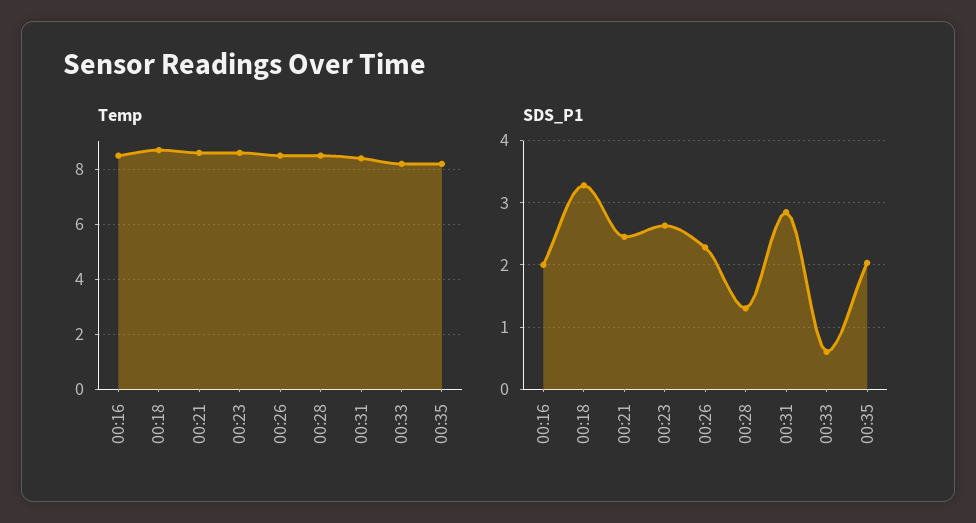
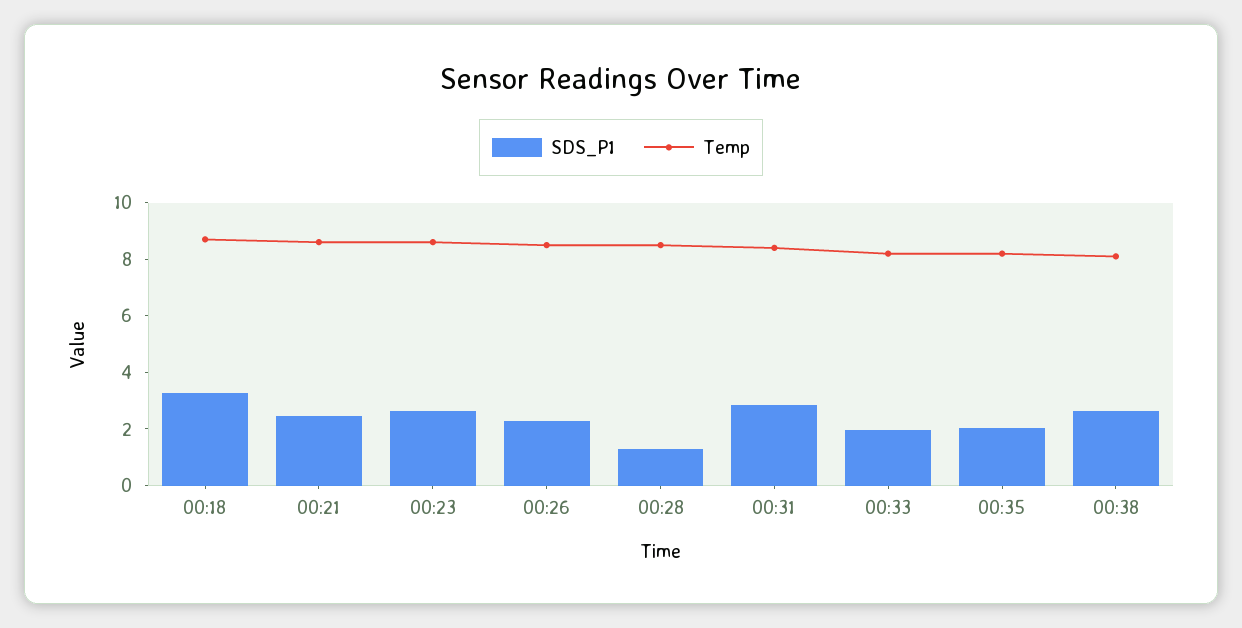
Temp, 00:16: 8.5 -> none
SDS_P1, 00:16: 2 -> none
SDS_P1, 00:33: 0.6 -> 2
SDS_P1, 00:38: none -> 2.5
Temp, 00:38: none -> 8

